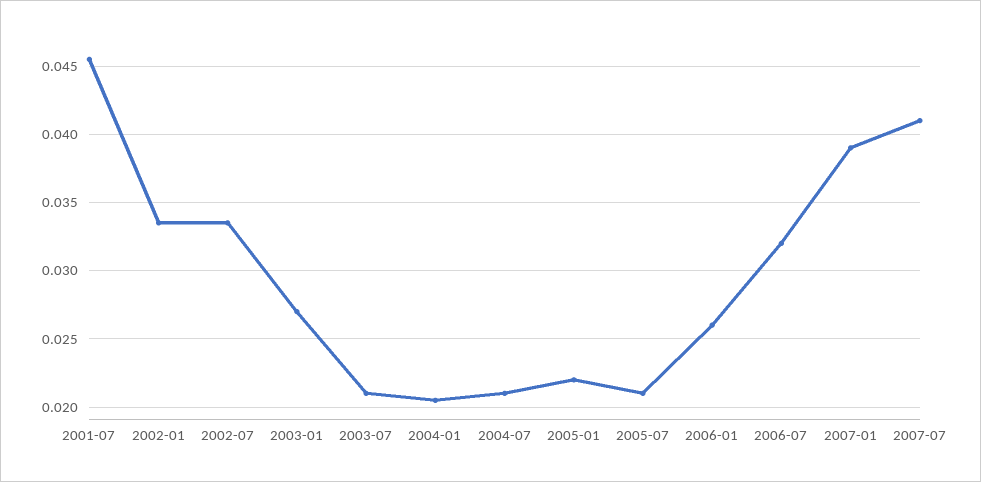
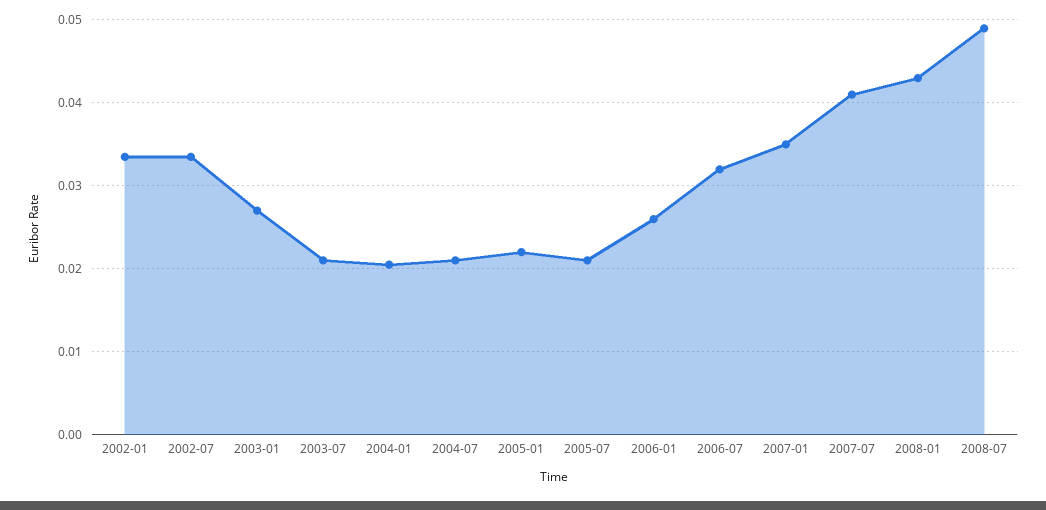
2001-07: 0.0455 -> none
2007-01: 0.039 -> 0.035
2008-01: none -> 0.043
2008-07: none -> 0.049

